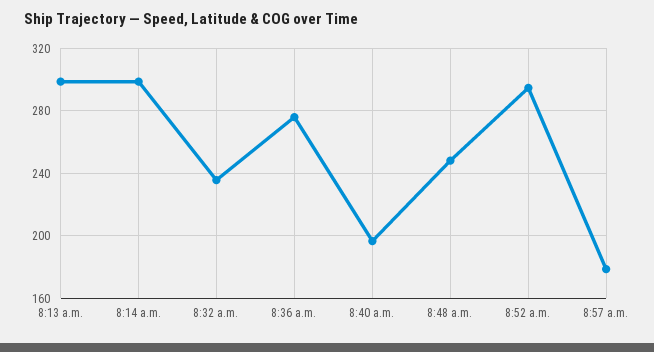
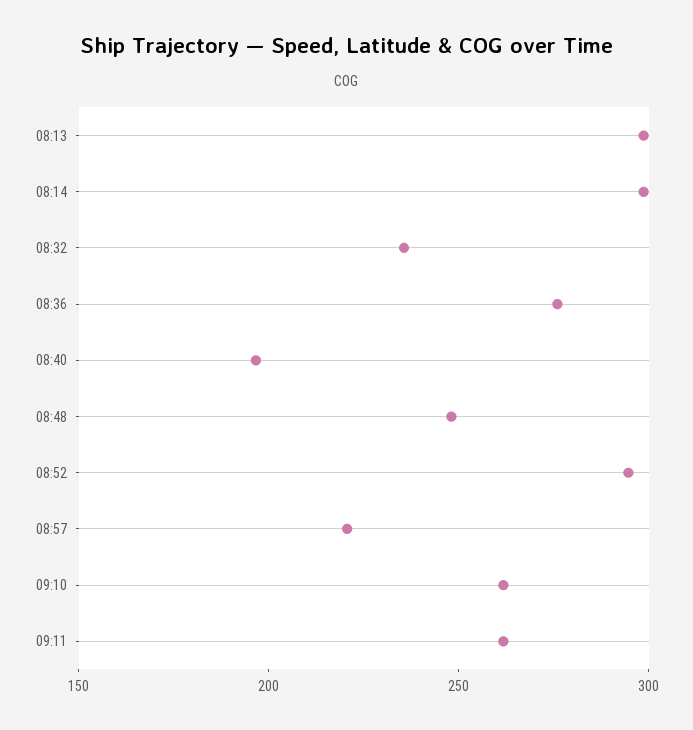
8:57 a.m.: 180 -> 220
09:10: none -> 260
09:11: none -> 260

